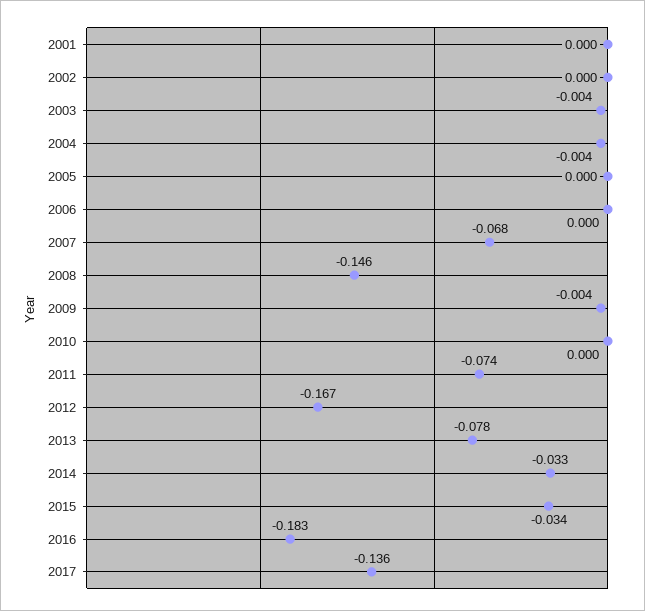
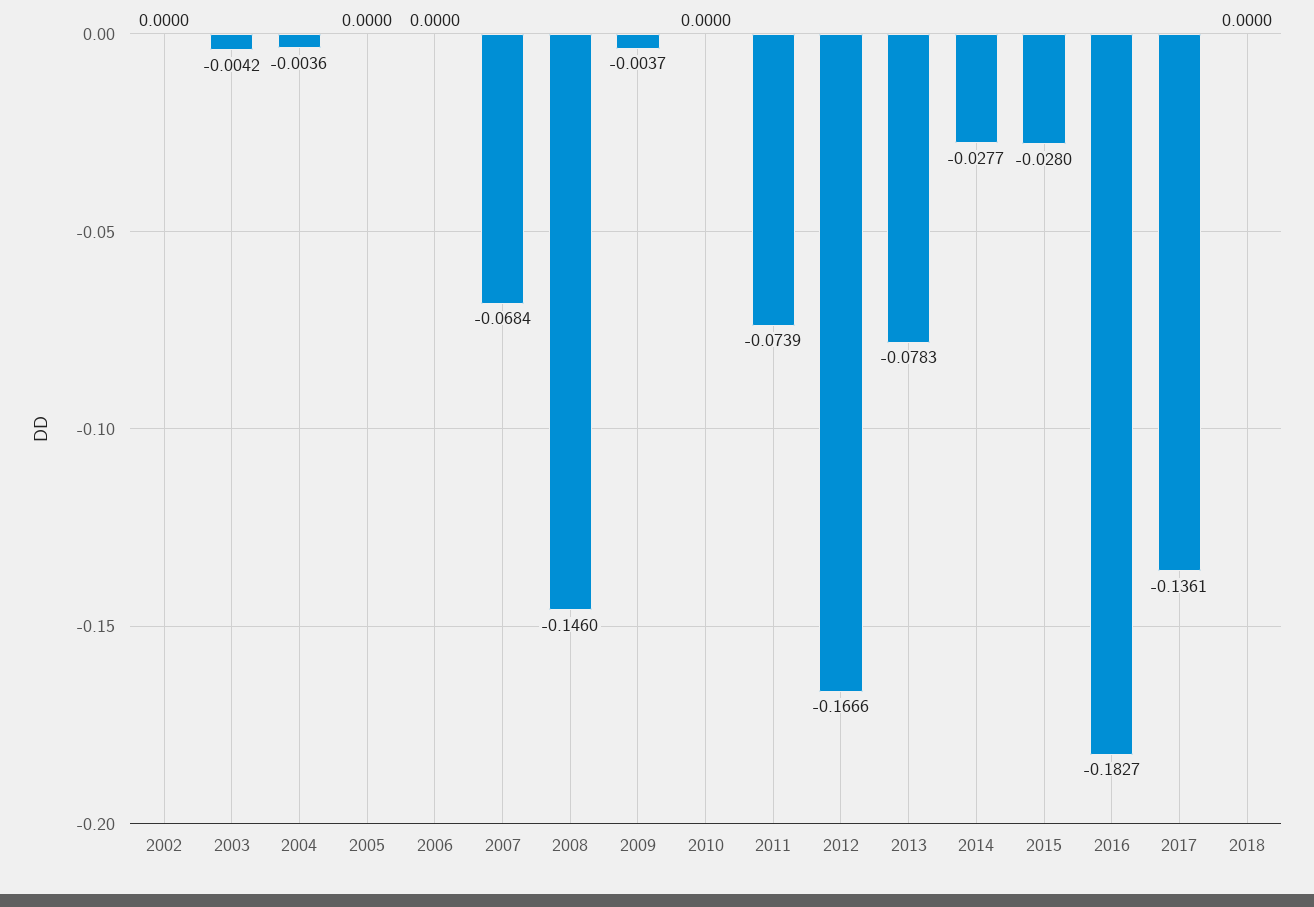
2001: 0 -> none
2014: -0.033 -> -0.0277
2015: -0.034 -> -0.028
2018: none -> 0

